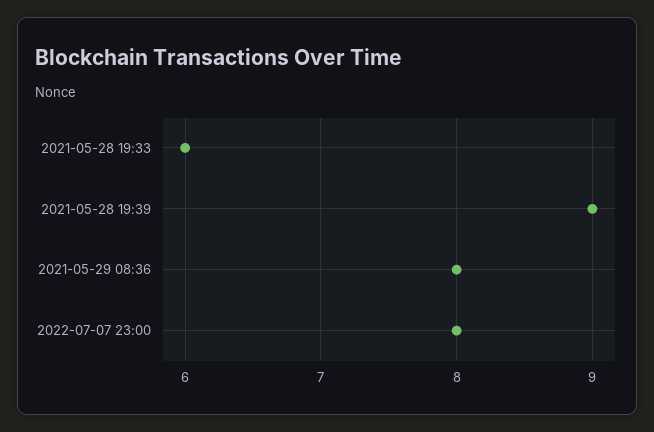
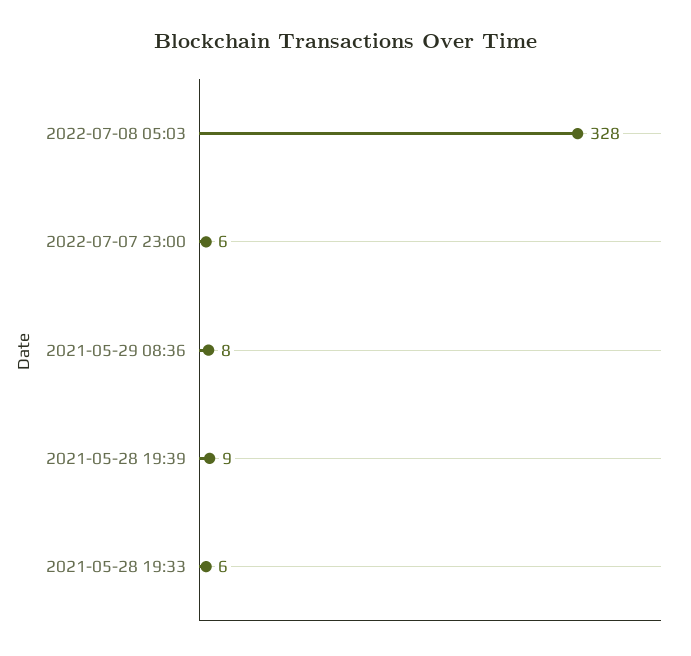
2022-07-07 23:00: 8 -> 6
2022-07-08 05:03: none -> 328

